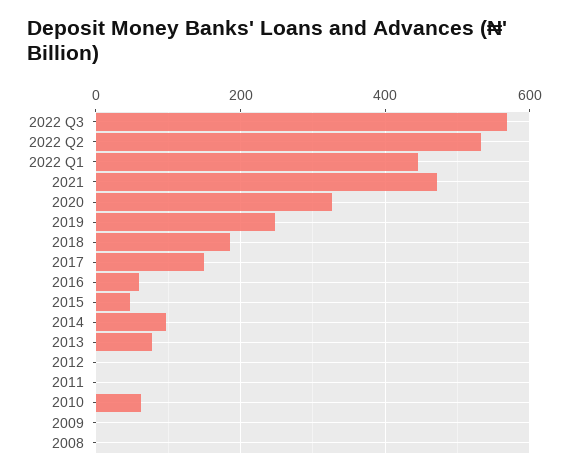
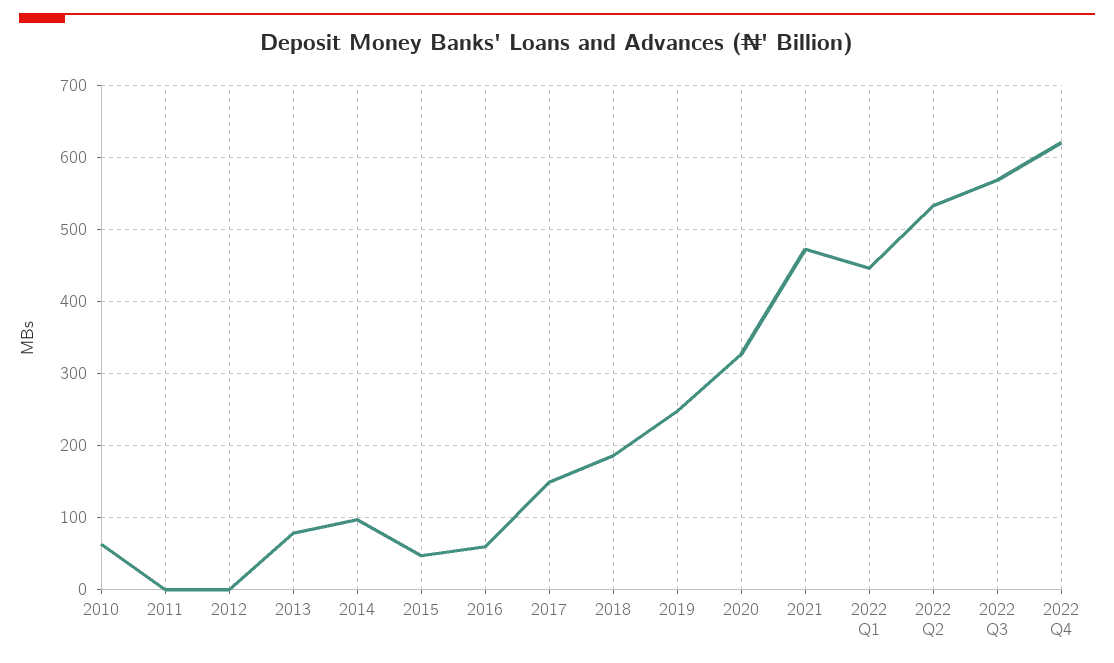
2009: 0 -> none
2008: 0 -> none
2022 Q4: none -> 620

